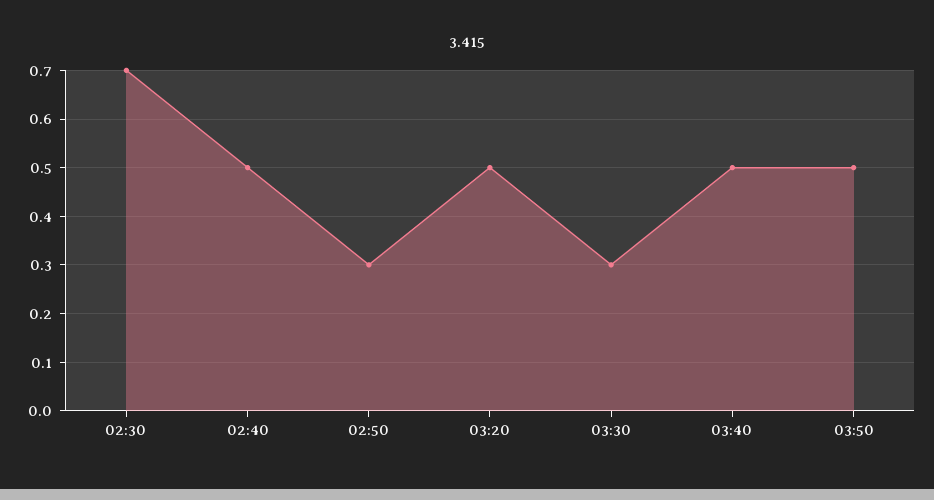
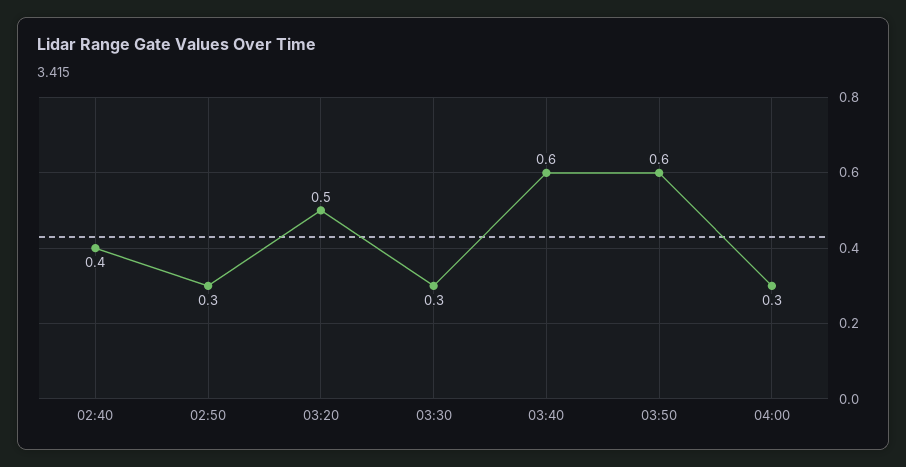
02:30: 0.7 -> none
02:40: 0.5 -> 0.4
03:40: 0.5 -> 0.6
03:50: 0.5 -> 0.6
04:00: none -> 0.3

